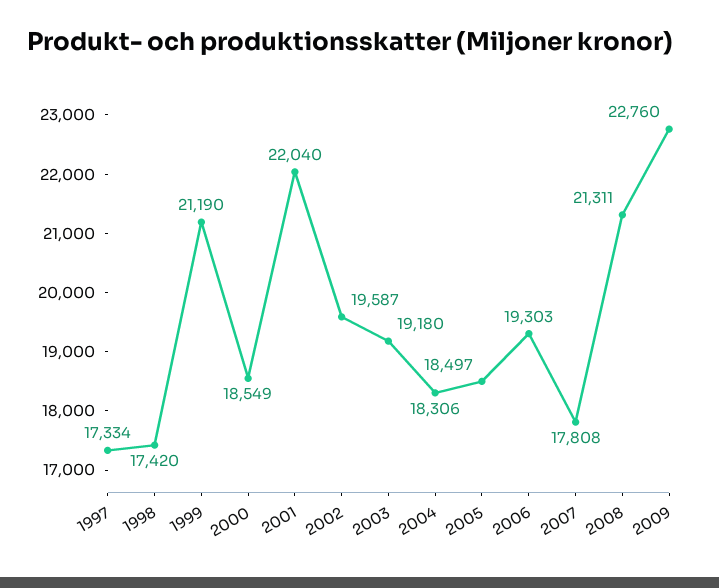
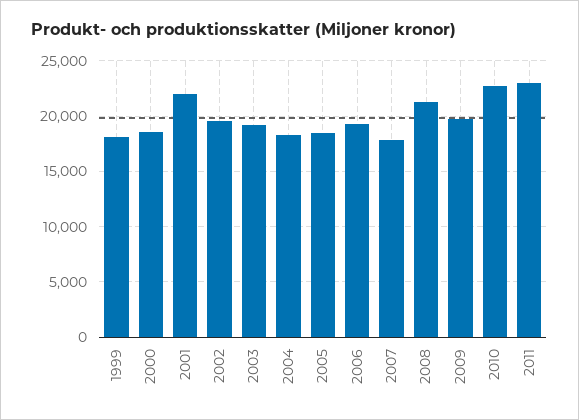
1997: 17334 -> none
1998: 17420 -> none
1999: 21190 -> 18000
2009: 22760 -> 20000
2010: none -> 23000
2011: none -> 23000

